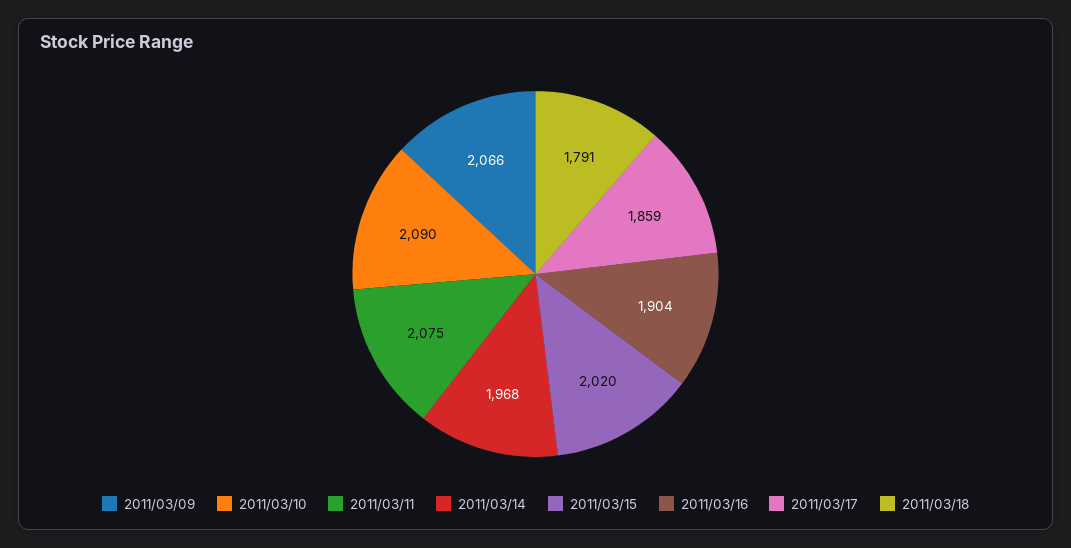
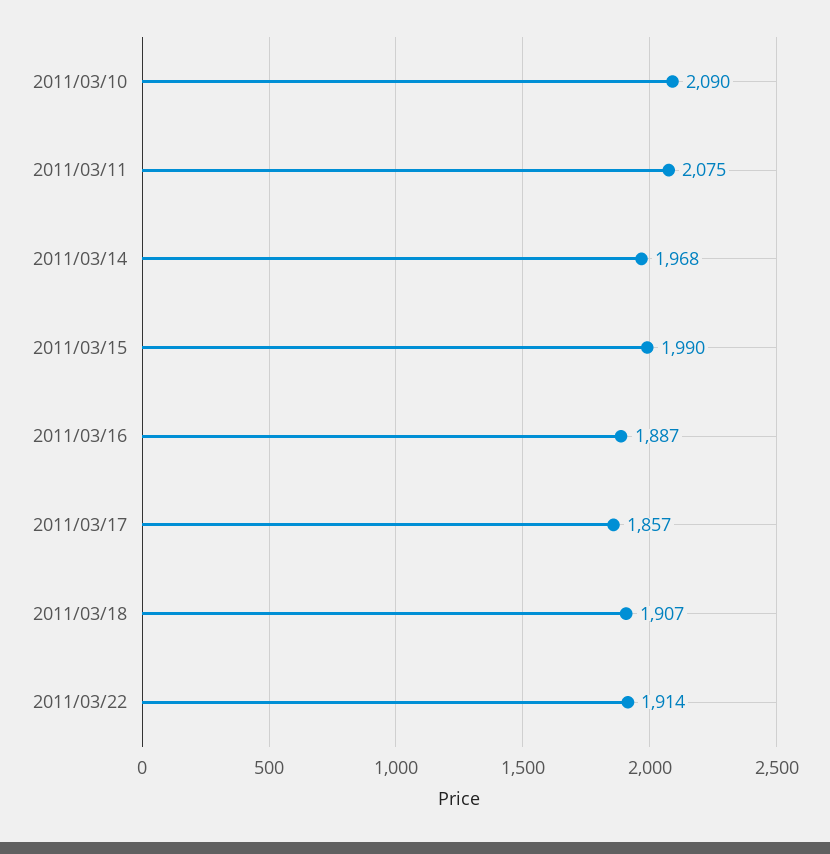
2011/03/09: 2066 -> none
2011/03/15: 2020 -> 1990
2011/03/16: 1904 -> 1887
2011/03/17: 1859 -> 1857
2011/03/18: 1791 -> 1907
2011/03/22: none -> 1914

